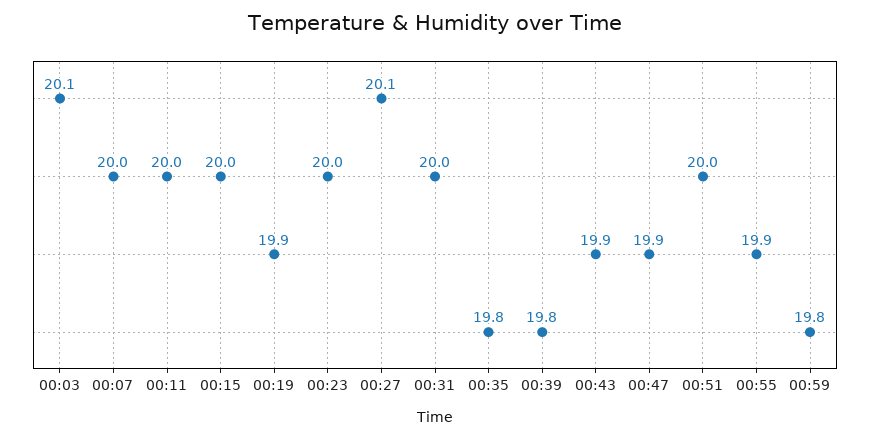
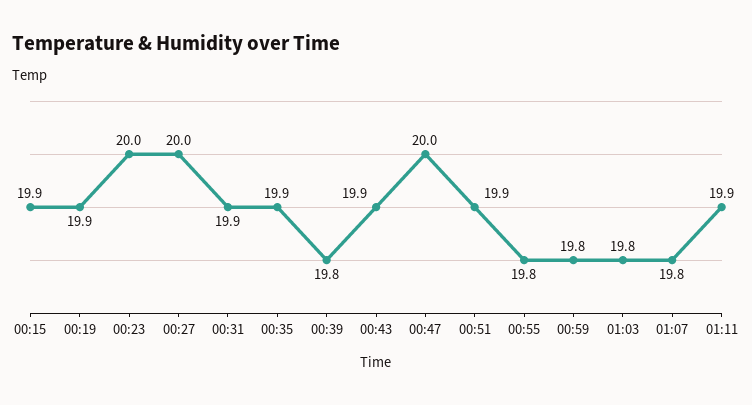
00:03: 20.1 -> none
00:07: 20 -> none
00:11: 20 -> none
00:15: 20 -> 19.9
00:27: 20.1 -> 20
00:31: 20 -> 19.9
00:35: 19.8 -> 19.9
00:47: 19.9 -> 20
00:51: 20 -> 19.9
00:55: 19.9 -> 19.8
01:03: none -> 19.8
01:07: none -> 19.8
01:11: none -> 19.9

